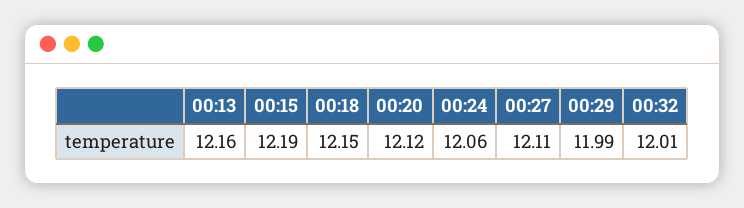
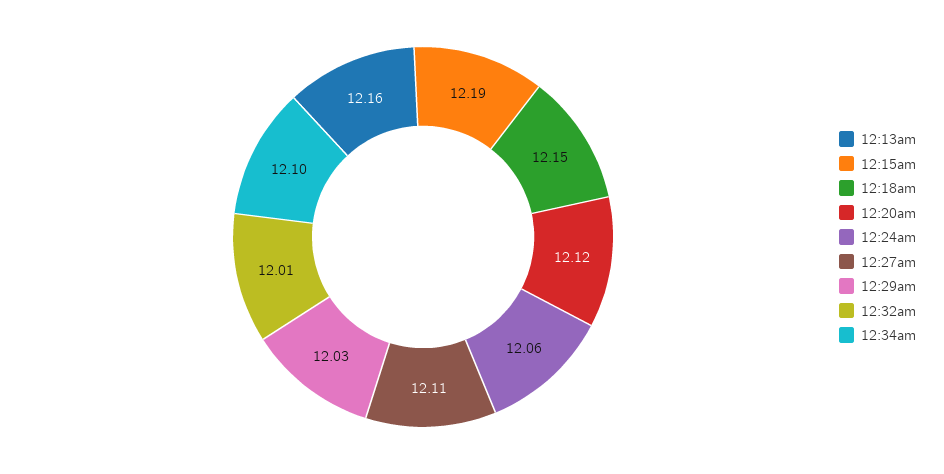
00:29: 11.99 -> 12.03
12:34am: none -> 12.1

